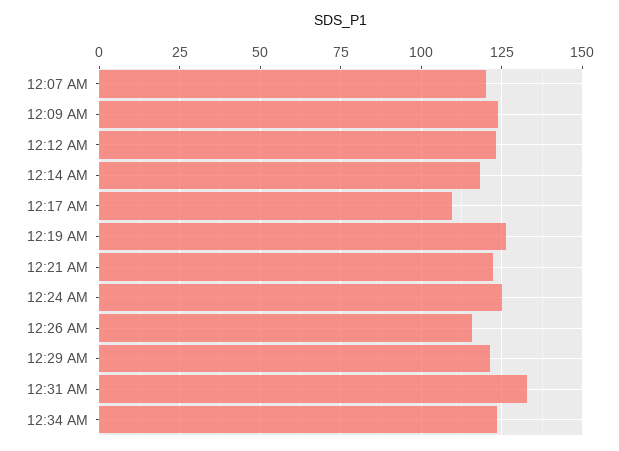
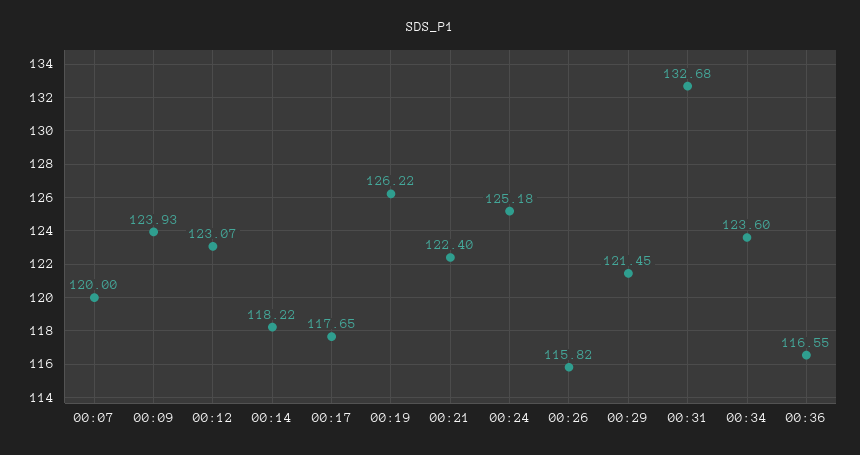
12:17 AM: 110 -> 117.65
00:36: none -> 116.55

